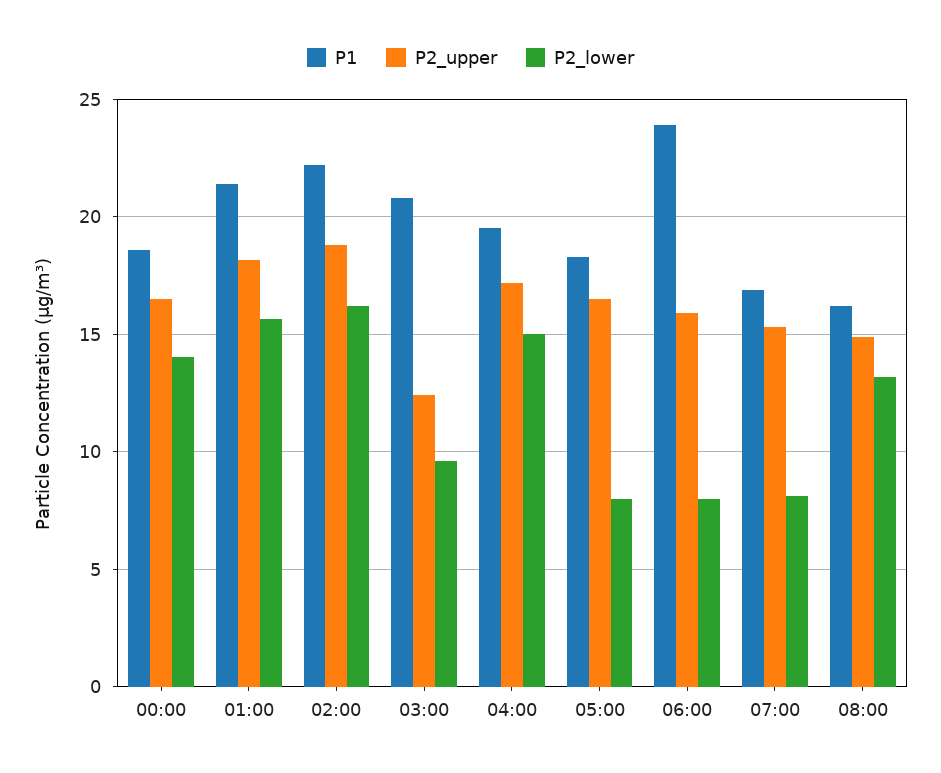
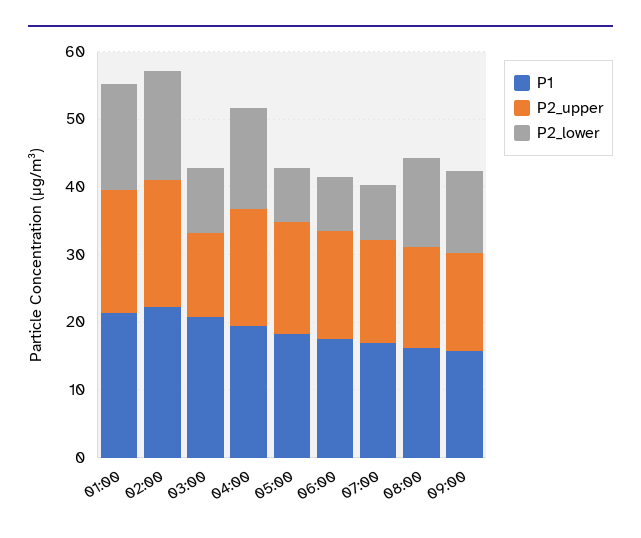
P1, 00:00: 18.5 -> none
P2_upper, 00:00: 16.5 -> none
P2_lower, 00:00: 14 -> none
P1, 06:00: 24 -> 18
P1, 09:00: none -> 16
P2_upper, 09:00: none -> 14
P2_lower, 09:00: none -> 12

